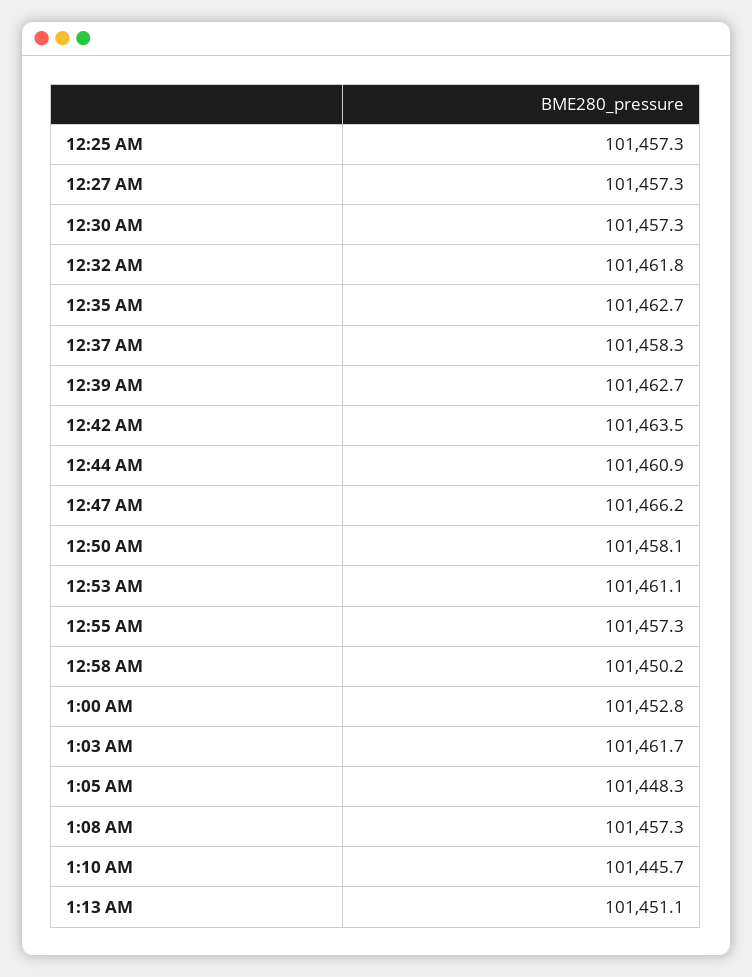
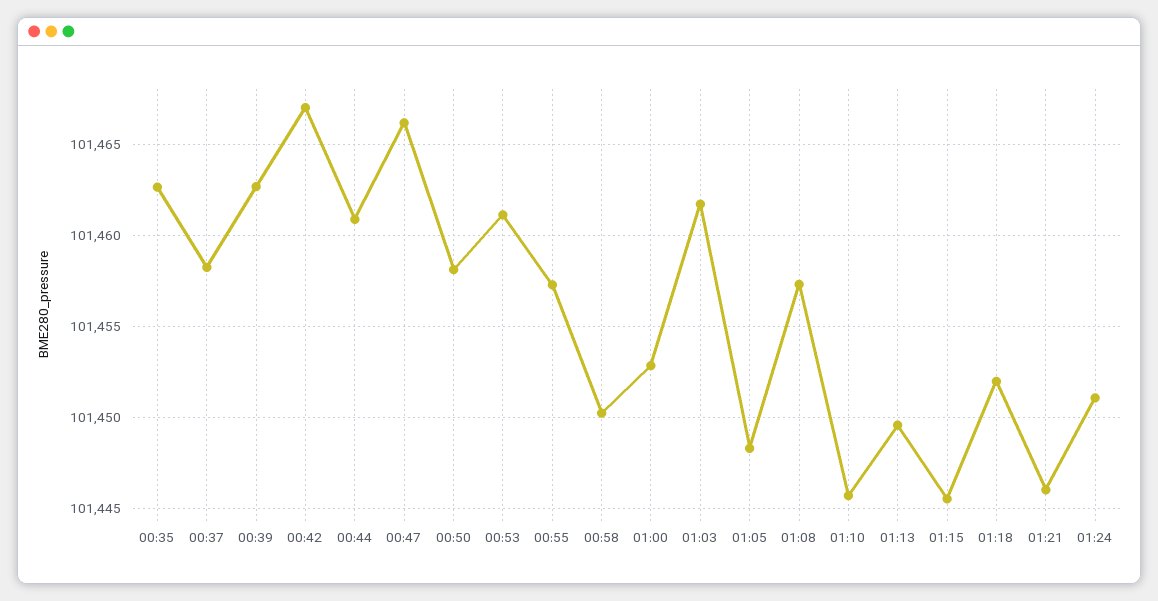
12:25 AM: 101457.3 -> none
12:27 AM: 101457.3 -> none
12:30 AM: 101457.3 -> none
12:32 AM: 101461.8 -> none
12:42 AM: 101463.5 -> 101467
1:13 AM: 101451.1 -> 101449.5
01:15: none -> 101445.5
01:18: none -> 101452
01:21: none -> 101446
01:24: none -> 101451

